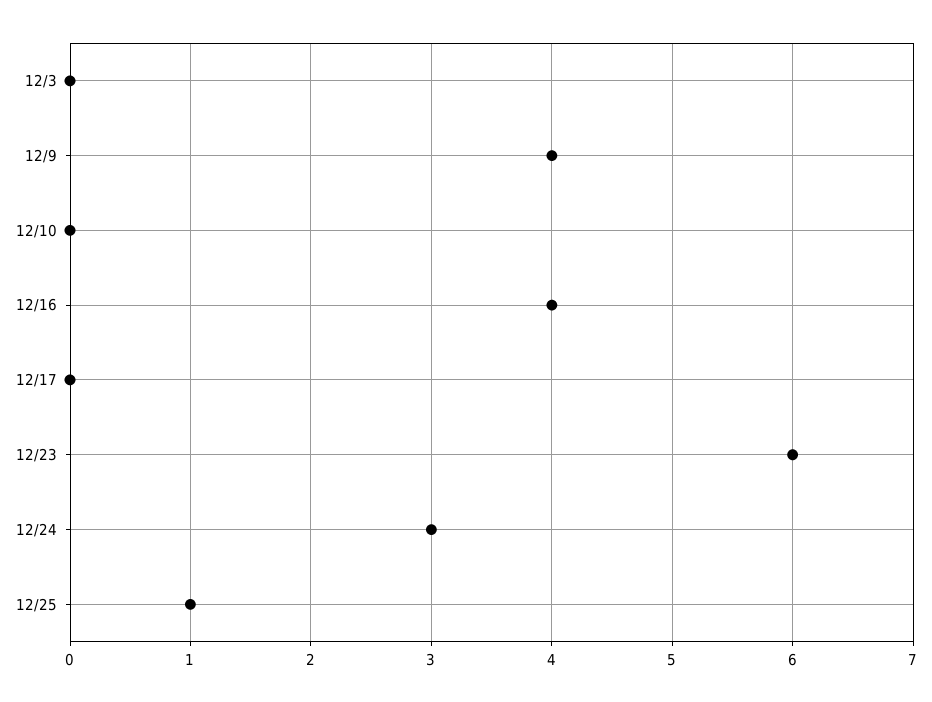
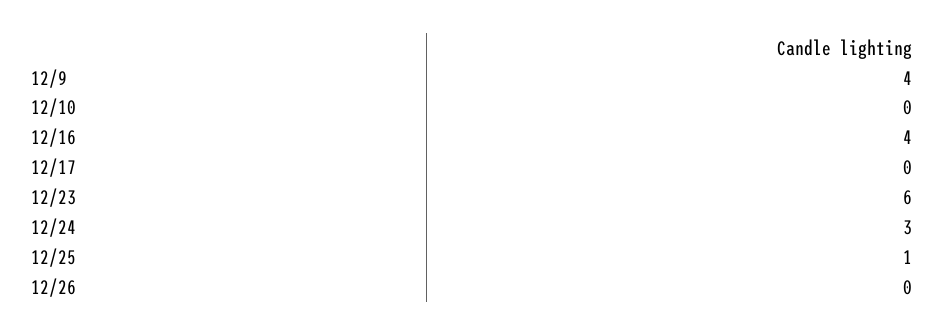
12/3: 0 -> none
12/26: none -> 0

